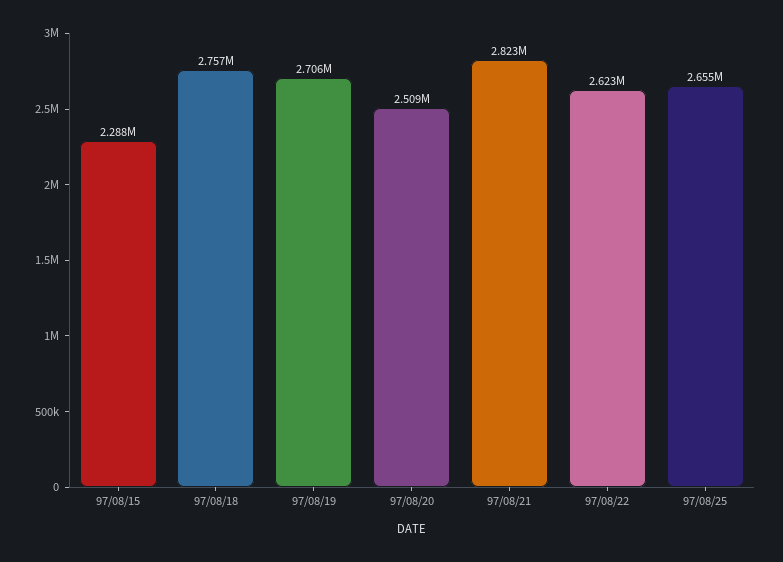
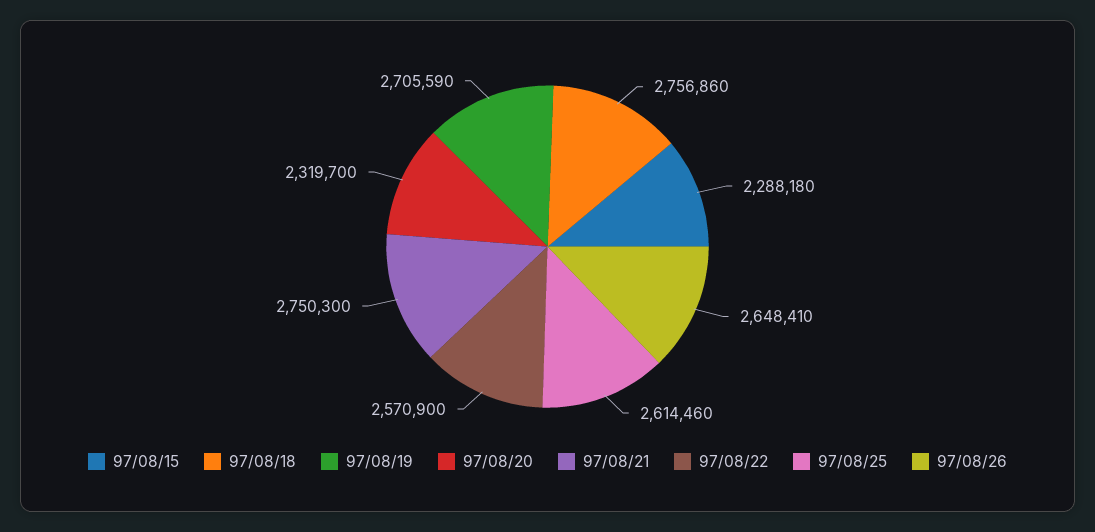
97/08/20: 2509000 -> 2319700
97/08/21: 2823000 -> 2750300
97/08/22: 2623000 -> 2570900
97/08/25: 2655000 -> 2614460
97/08/26: none -> 2648410

